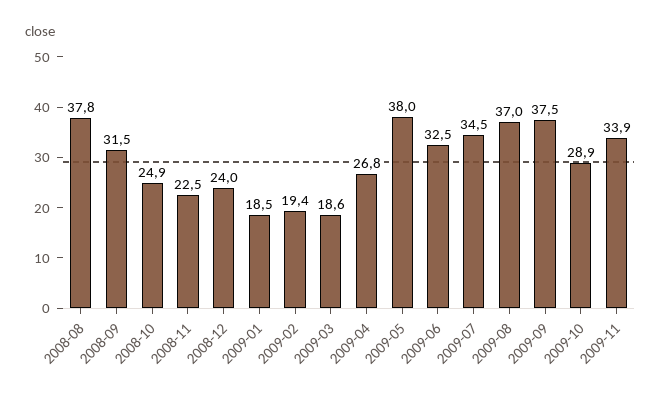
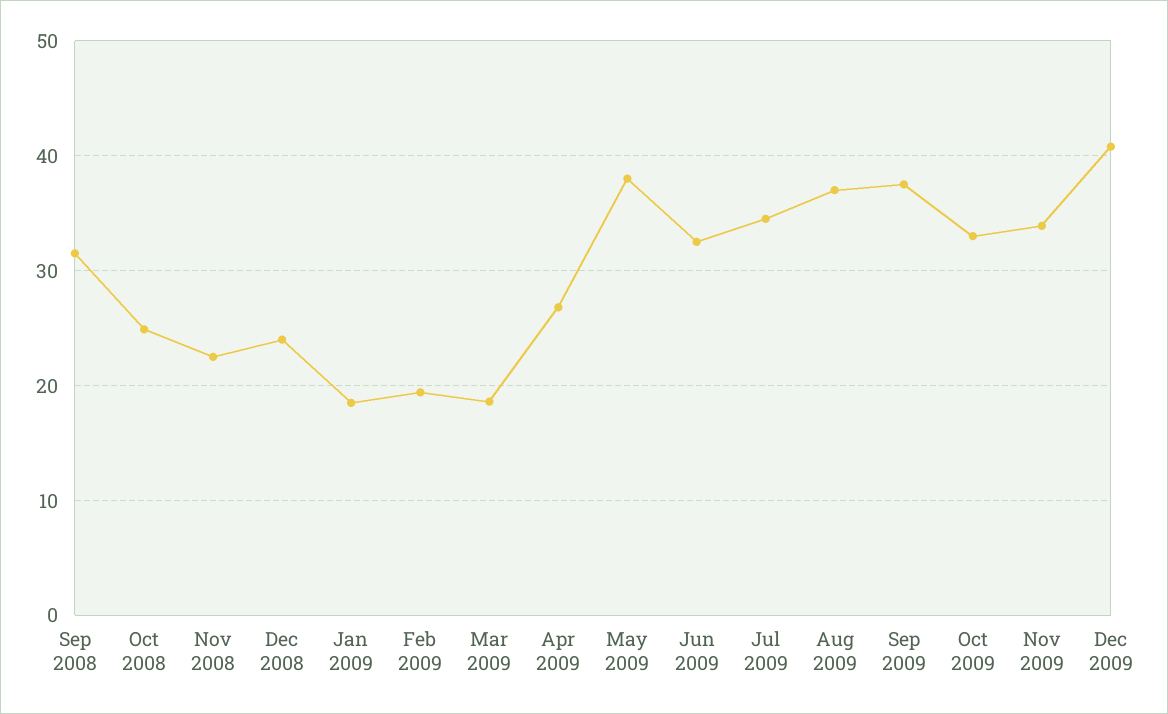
2008-08: 37.8 -> none
2009-10: 28.9 -> 33
Dec 2009: none -> 41

